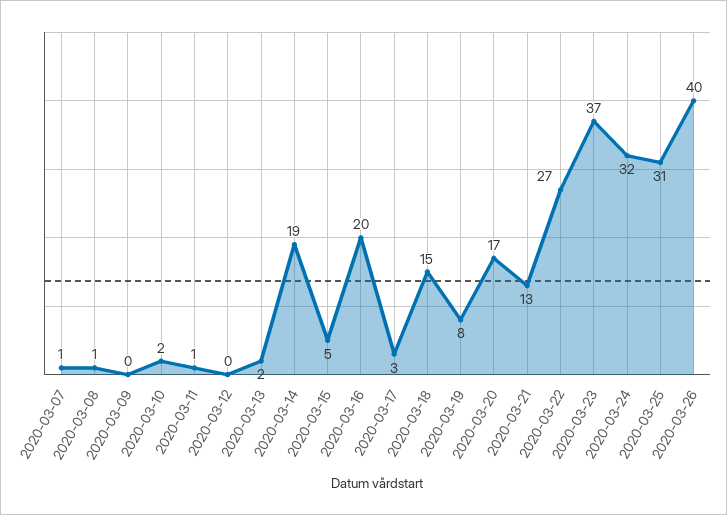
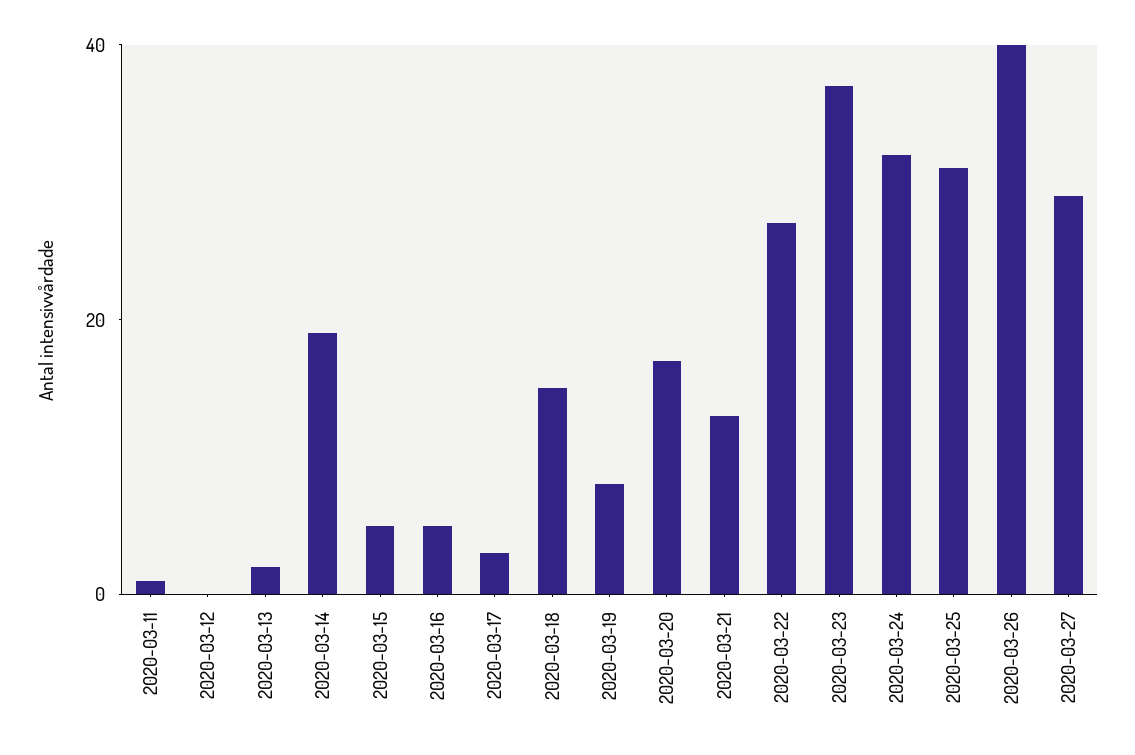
2020-03-07: 1 -> none
2020-03-08: 1 -> none
2020-03-09: 0 -> none
2020-03-10: 2 -> none
2020-03-16: 20 -> 5
2020-03-27: none -> 30

